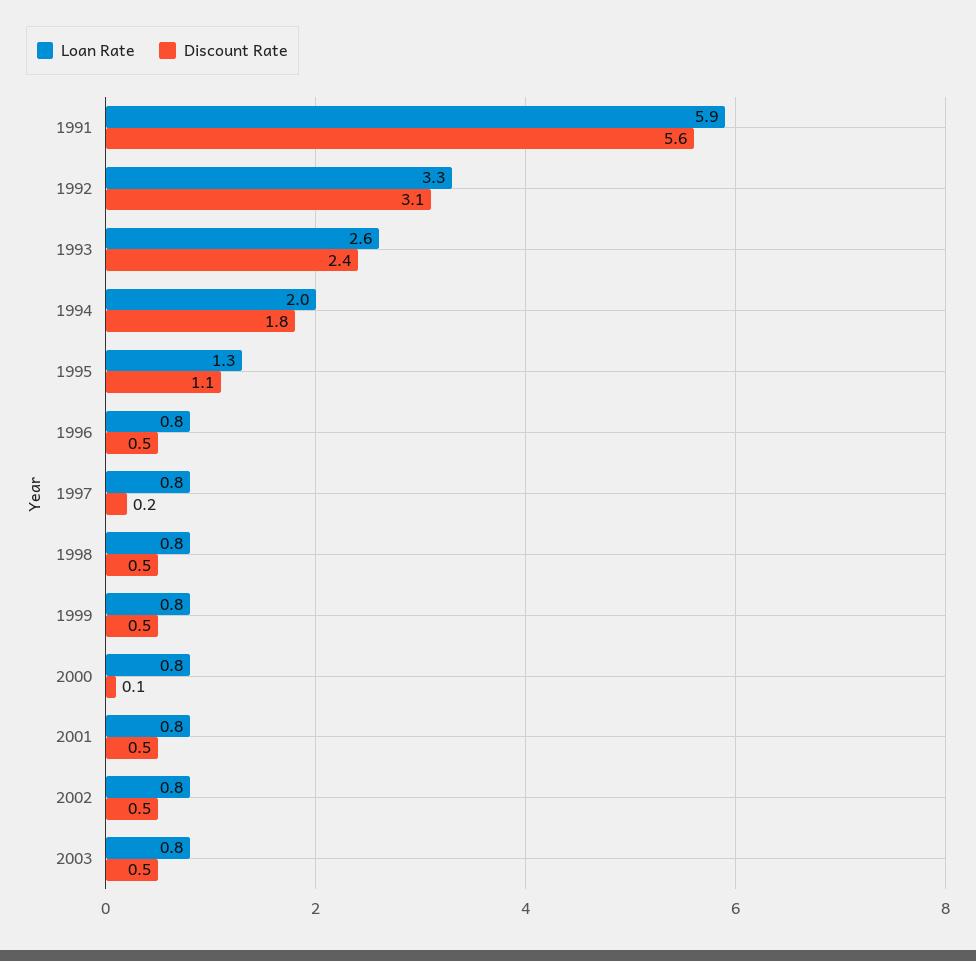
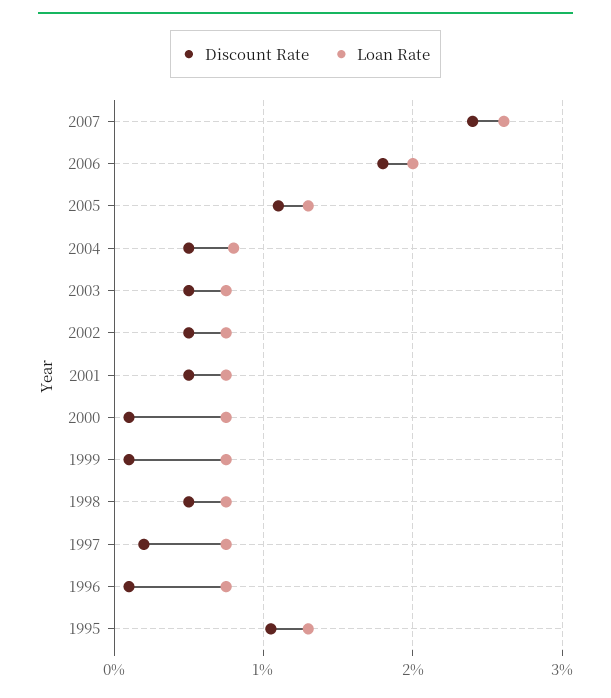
Loan Rate, 1991: 5.9 -> none
Discount Rate, 1991: 5.6 -> none
Loan Rate, 1992: 3.3 -> none
Discount Rate, 1992: 3.1 -> none
Loan Rate, 1993: 2.6 -> none
Discount Rate, 1993: 2.4 -> none
Loan Rate, 1994: 2 -> none
Discount Rate, 1994: 1.8 -> none
Discount Rate, 1996: 0.5 -> 0.1
Discount Rate, 1999: 0.5 -> 0.1
Discount Rate, 2007: none -> 2.4
Loan Rate, 2007: none -> 2.6
Discount Rate, 2006: none -> 1.8
Loan Rate, 2006: none -> 2
Discount Rate, 2005: none -> 1.1
Loan Rate, 2005: none -> 1.3
Discount Rate, 2004: none -> 0.5
Loan Rate, 2004: none -> 0.8

